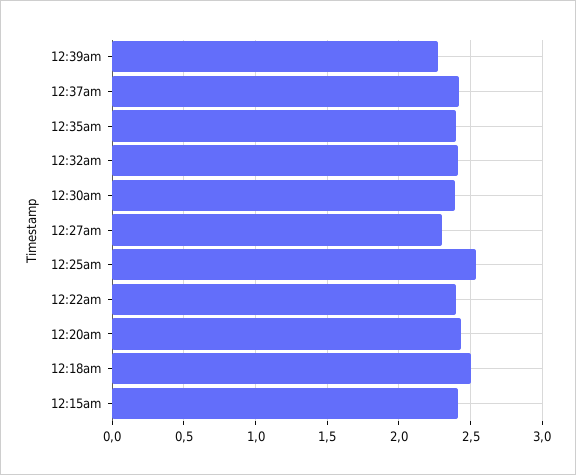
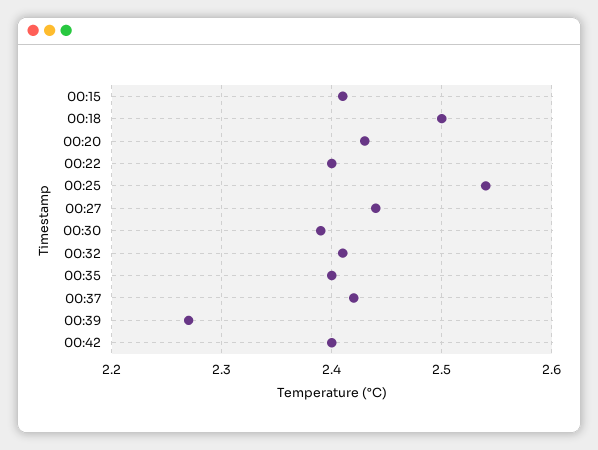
12:27am: 2.3 -> 2.44
00:42: none -> 2.4

